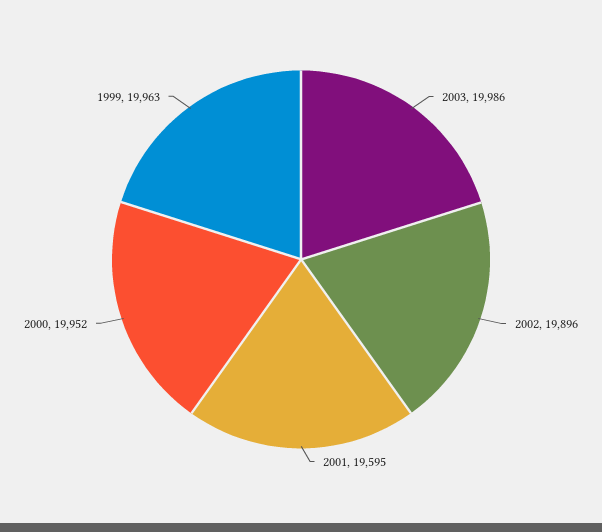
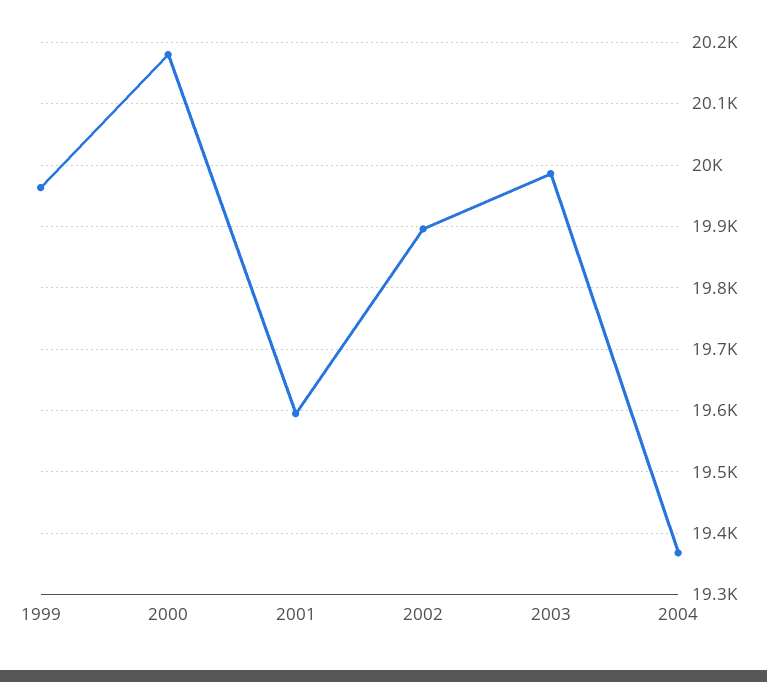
2000: 19952 -> 20180
2004: none -> 19370

